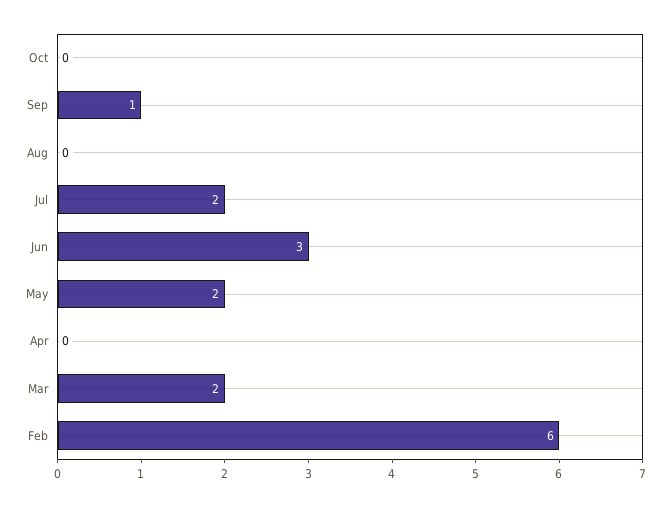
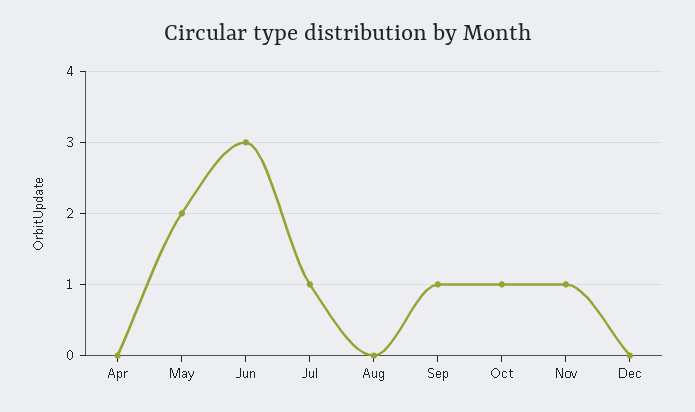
Oct: 0 -> 1
Jul: 2 -> 1
Mar: 2 -> none
Feb: 6 -> none
Nov: none -> 1
Dec: none -> 0

